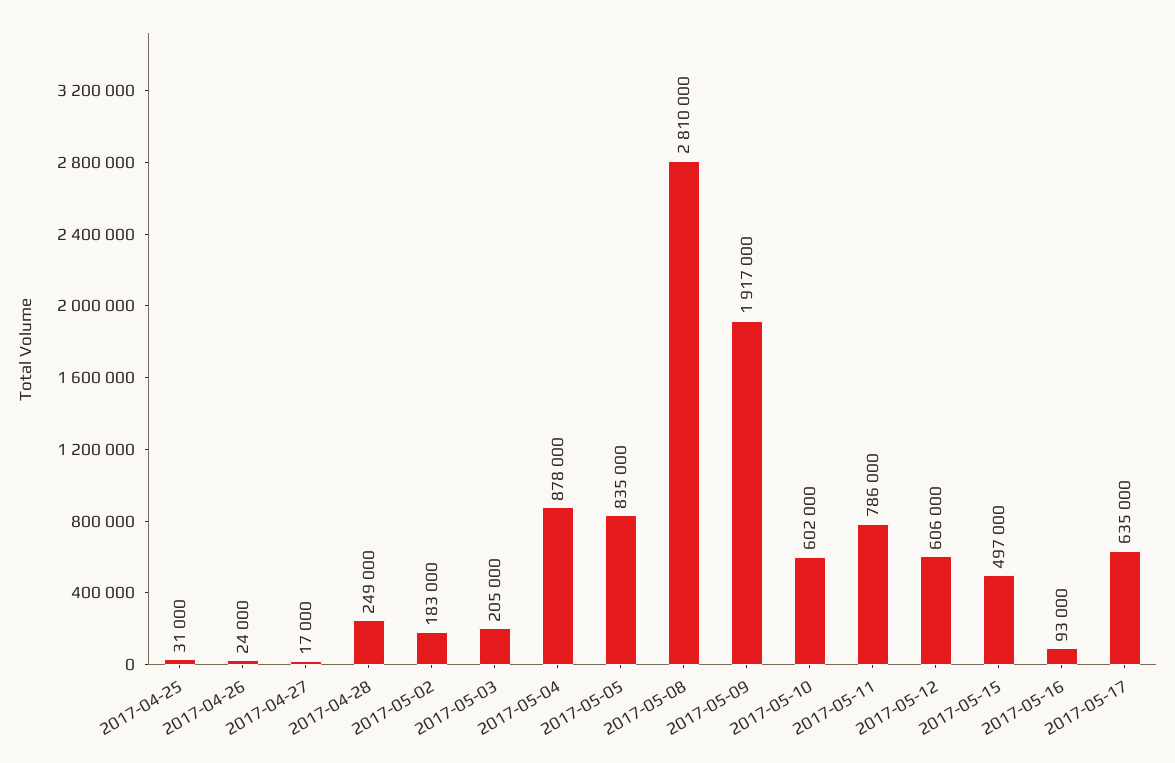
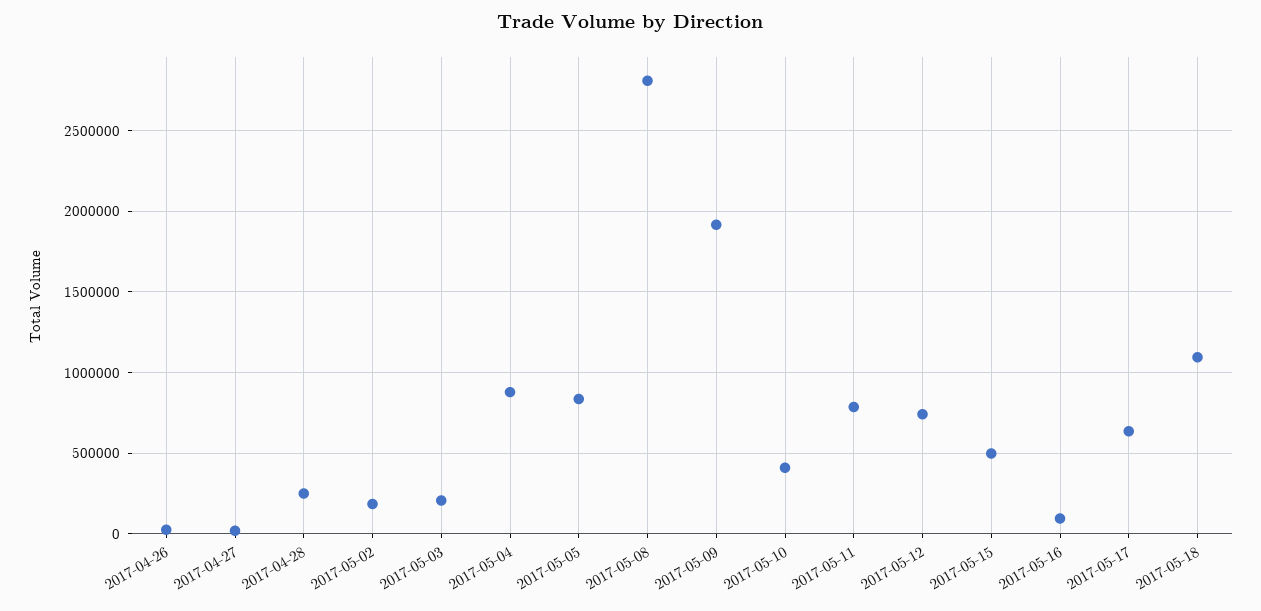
2017-04-25: 31000 -> none
2017-05-10: 602000 -> 400000
2017-05-12: 606000 -> 750000
2017-05-18: none -> 1100000

